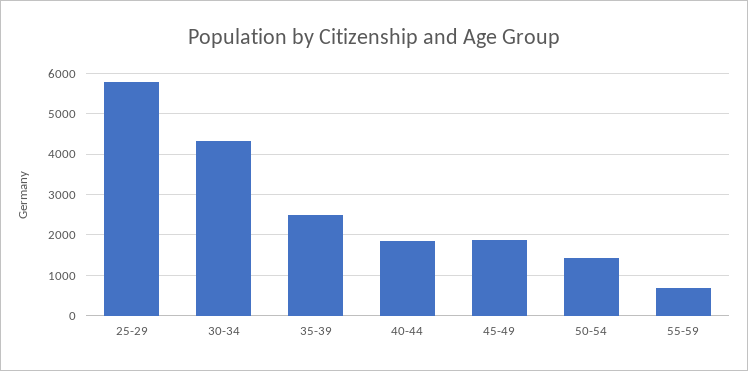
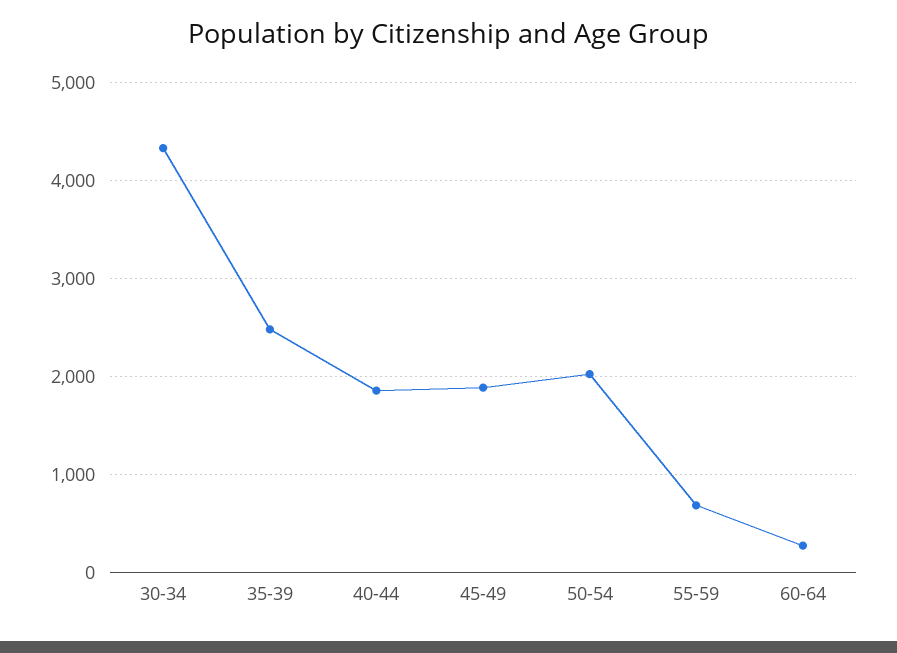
25-29: 5800 -> none
50-54: 1400 -> 2000
60-64: none -> 300

